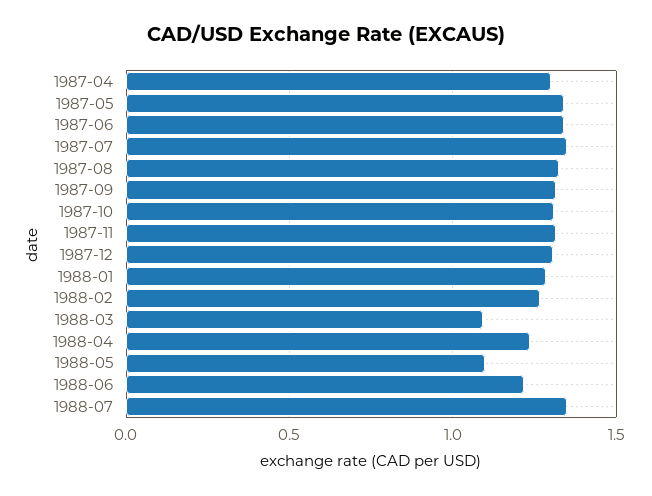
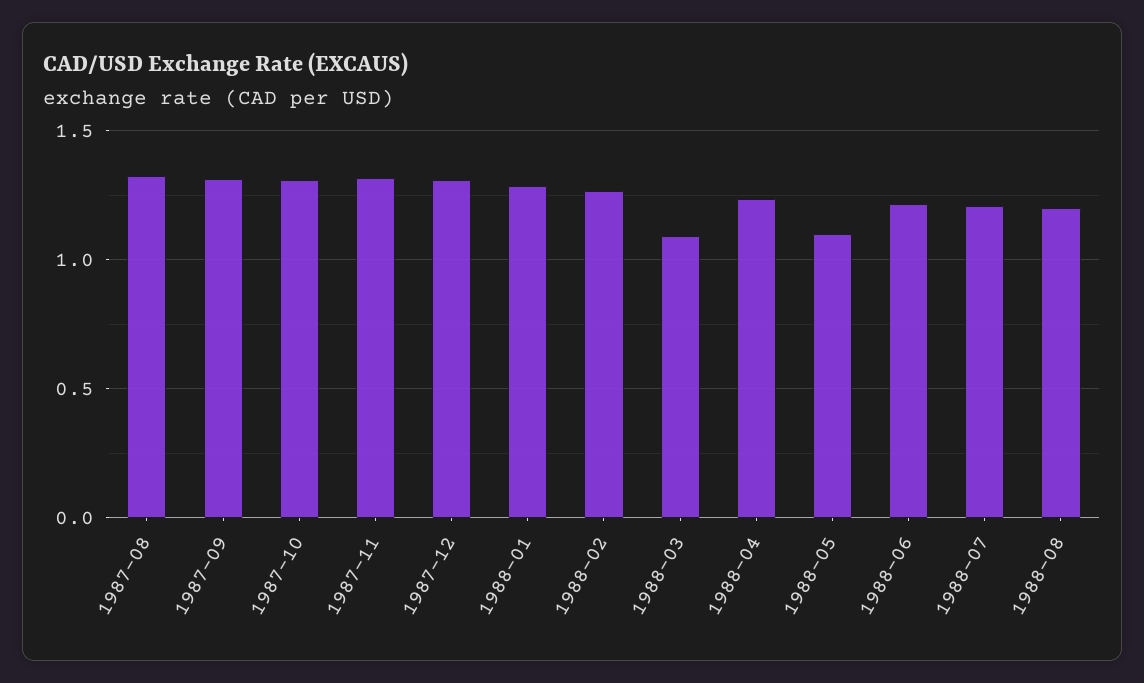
1987-04: 1.3 -> none
1987-05: 1.35 -> none
1987-06: 1.35 -> none
1987-07: 1.35 -> none
1988-07: 1.35 -> 1.2
1988-08: none -> 1.2

